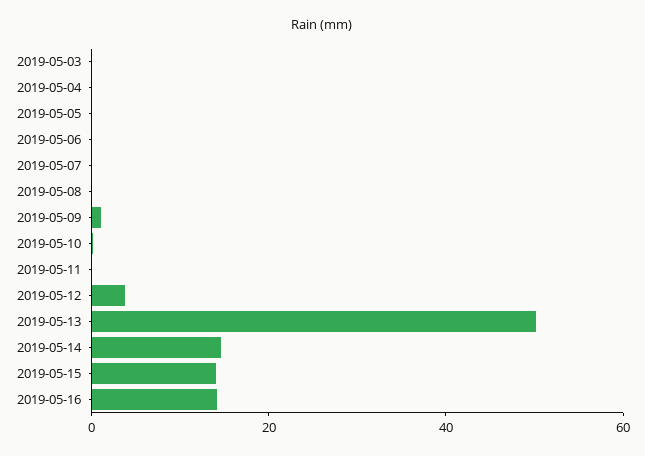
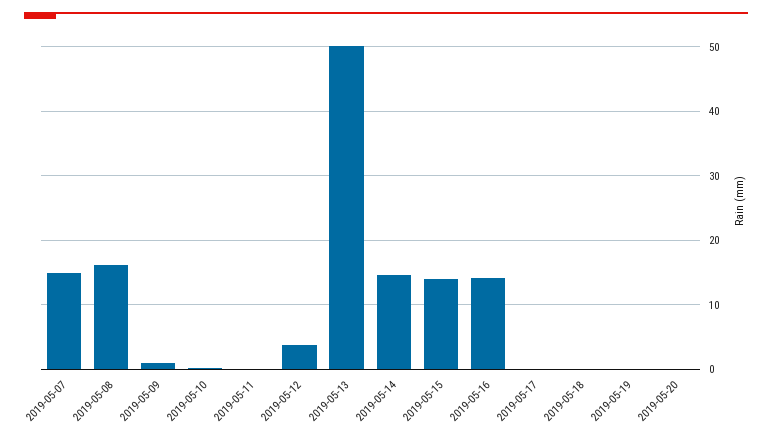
2019-05-03: 0 -> none
2019-05-04: 0 -> none
2019-05-05: 0 -> none
2019-05-06: 0 -> none
2019-05-07: 0 -> 15
2019-05-08: 0 -> 16
2019-05-17: none -> 0
2019-05-18: none -> 0
2019-05-19: none -> 0
2019-05-20: none -> 0

